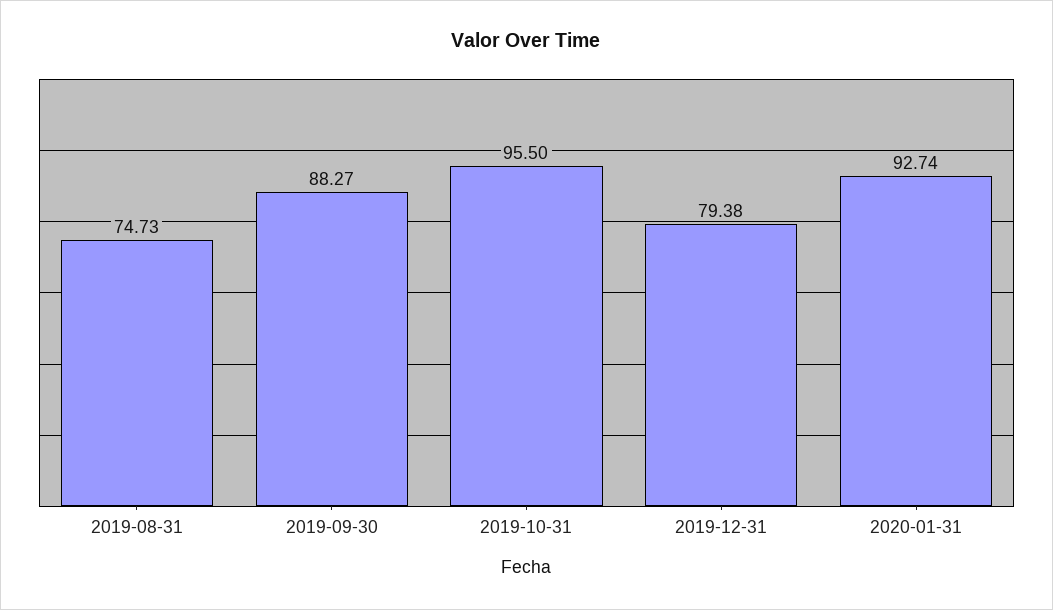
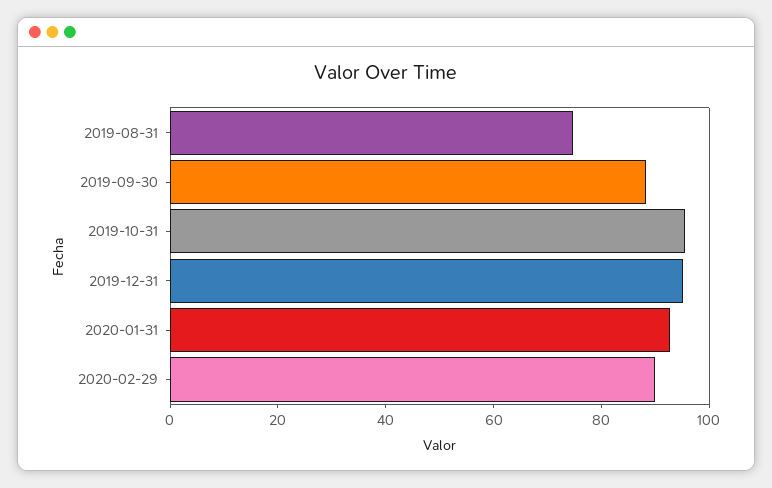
2019-12-31: 79.38 -> 95
2020-02-29: none -> 90

